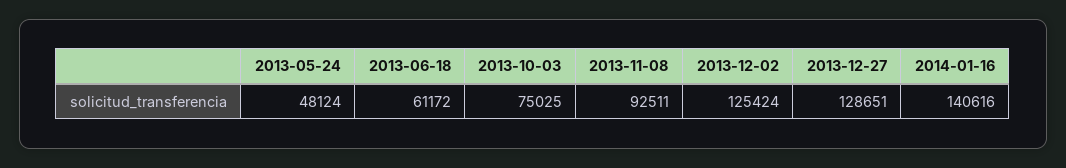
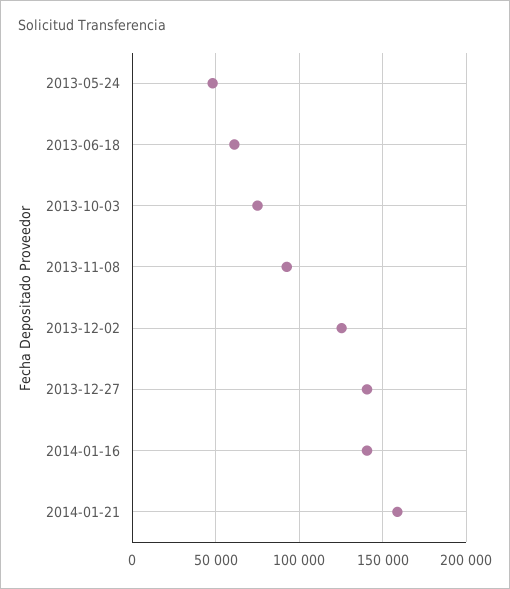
2013-12-27: 128651 -> 140000
2014-01-21: none -> 160000

